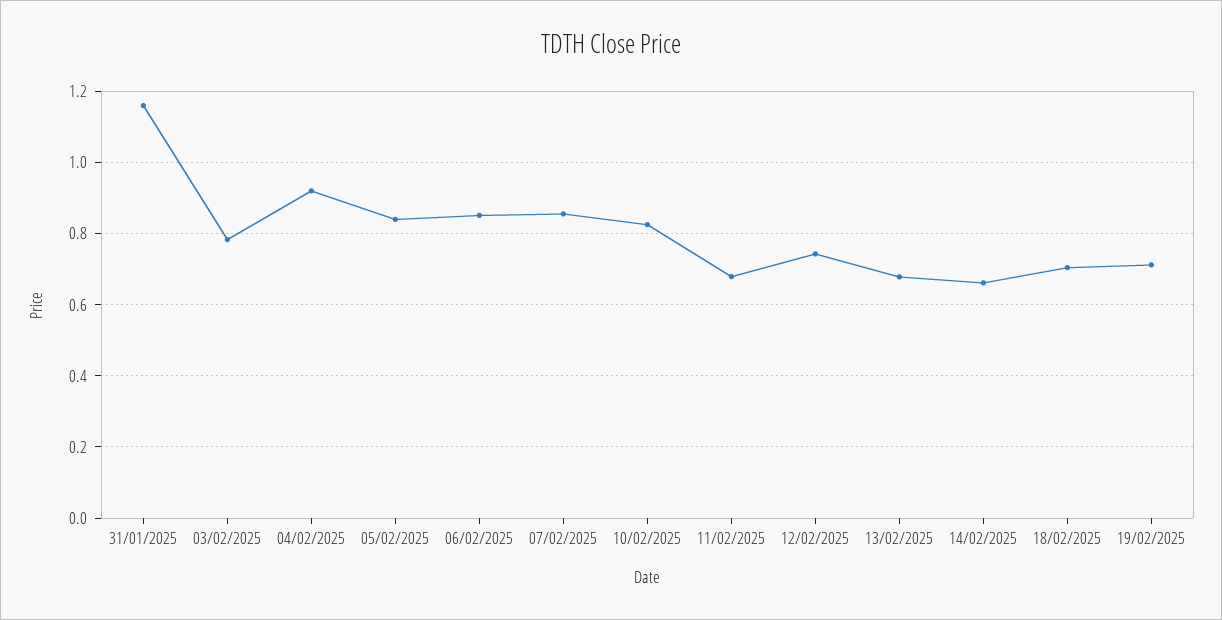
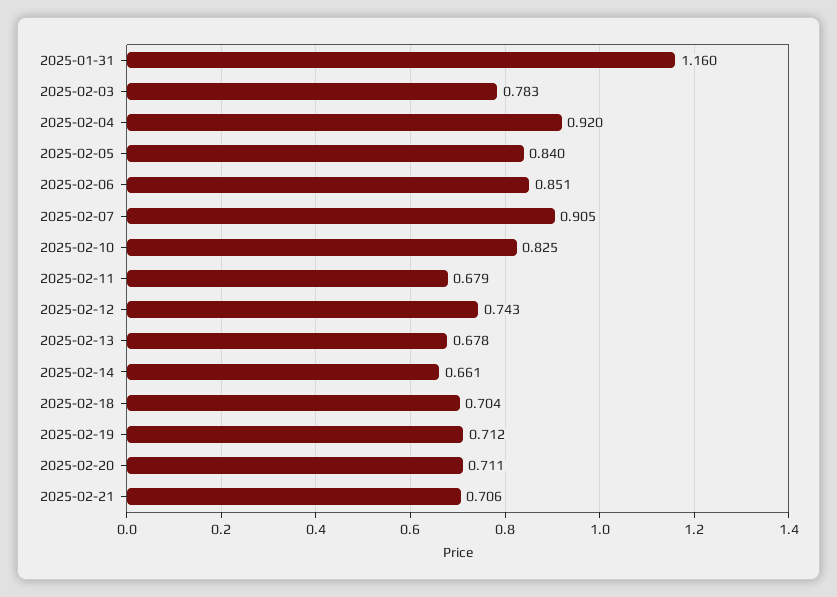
07/02/2025: 0.86 -> 0.905
2025-02-20: none -> 0.711
2025-02-21: none -> 0.706

